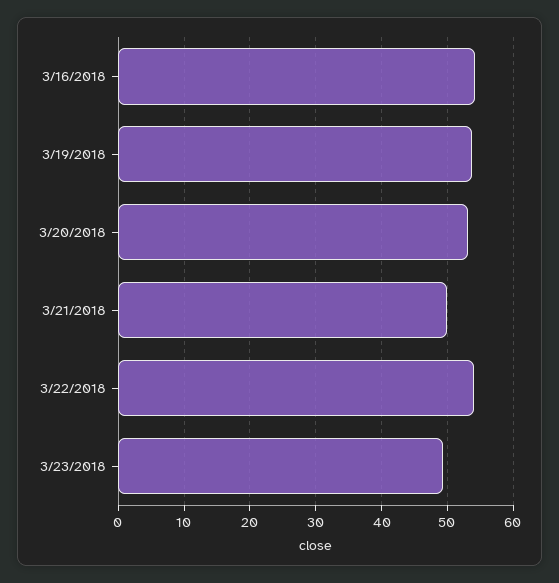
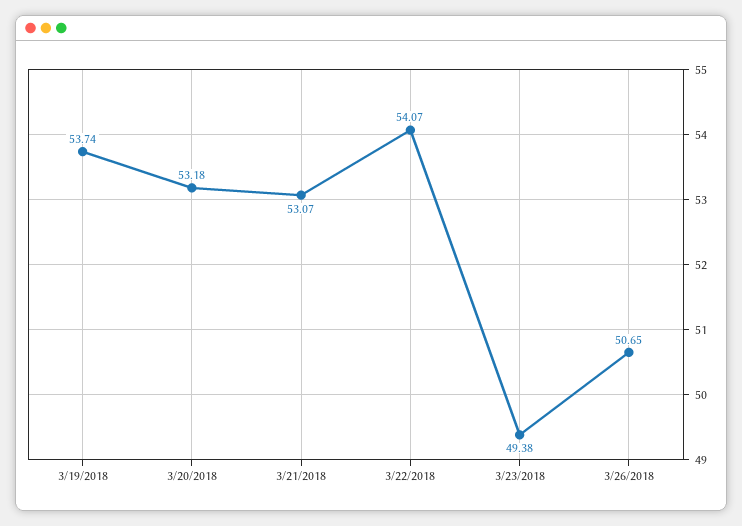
3/16/2018: 54 -> none
3/21/2018: 50 -> 53.07
3/26/2018: none -> 50.65

